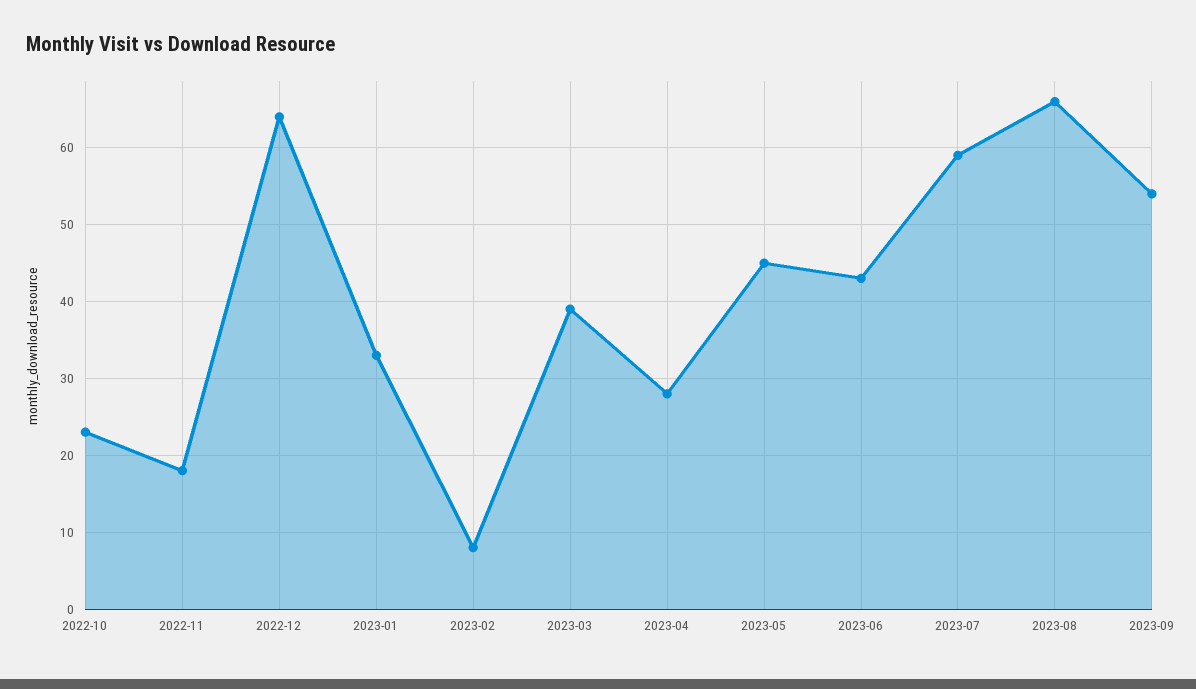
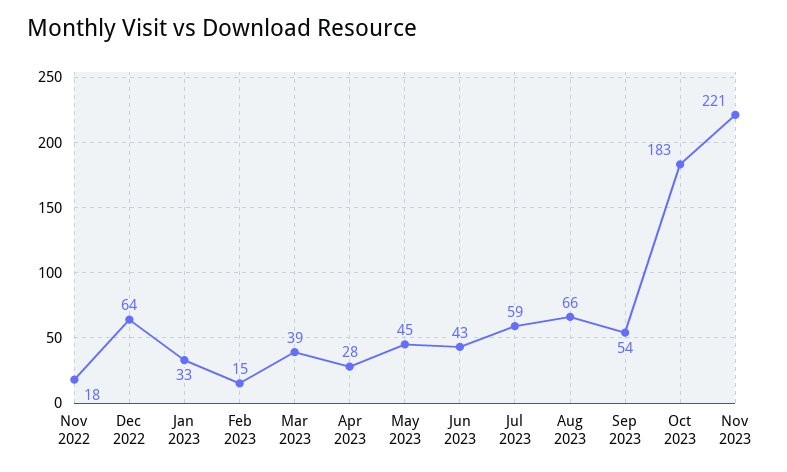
2022-10: 23 -> none
2023-02: 8 -> 15
Oct 2023: none -> 183
Nov 2023: none -> 221

